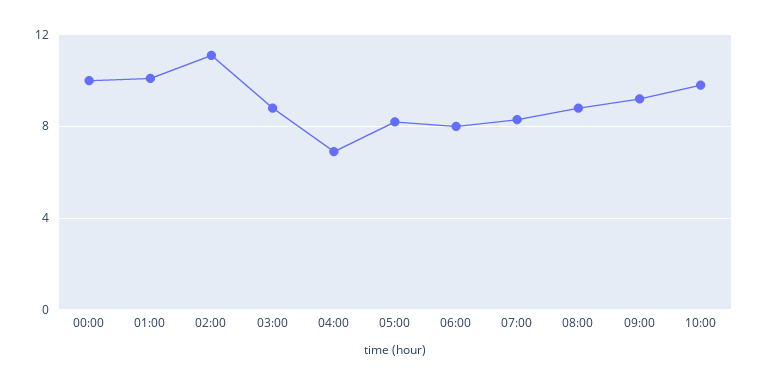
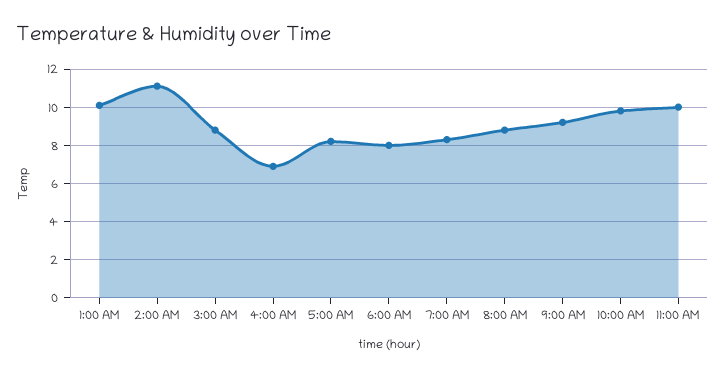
00:00: 10 -> none
11:00 AM: none -> 10

